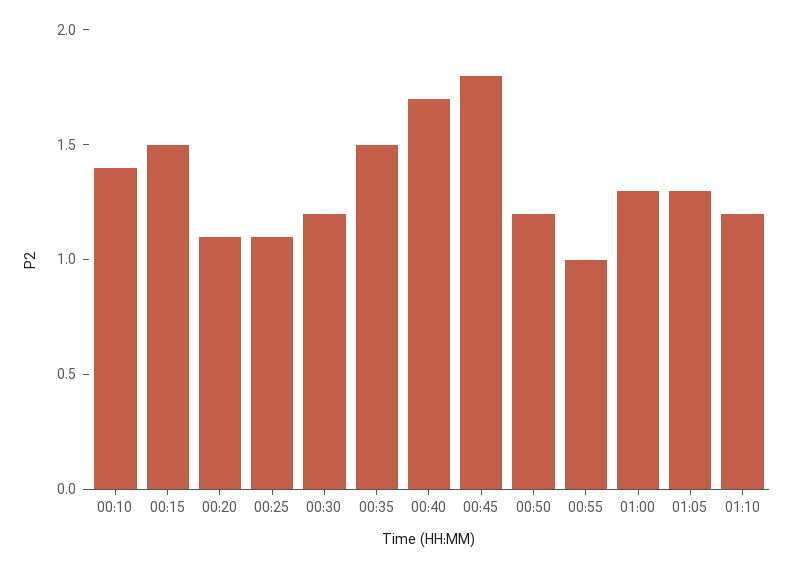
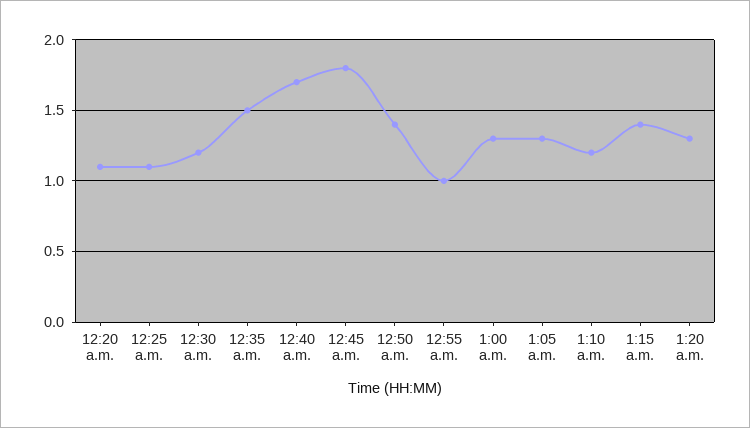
00:10: 1.4 -> none
00:15: 1.5 -> none
00:50: 1.2 -> 1.4
1:15 a.m.: none -> 1.4
1:20 a.m.: none -> 1.3

